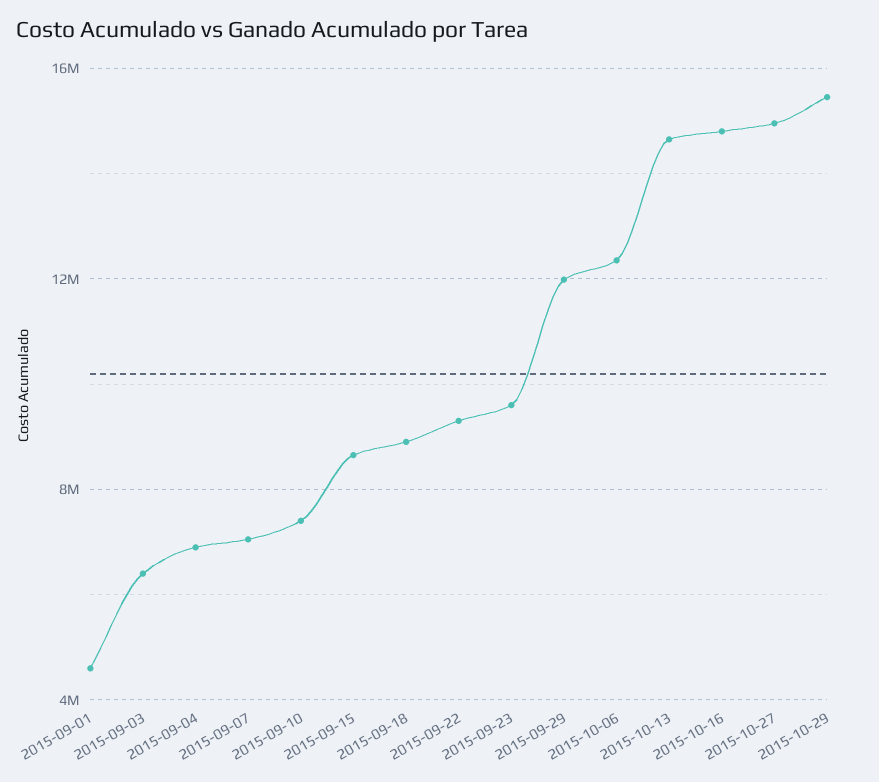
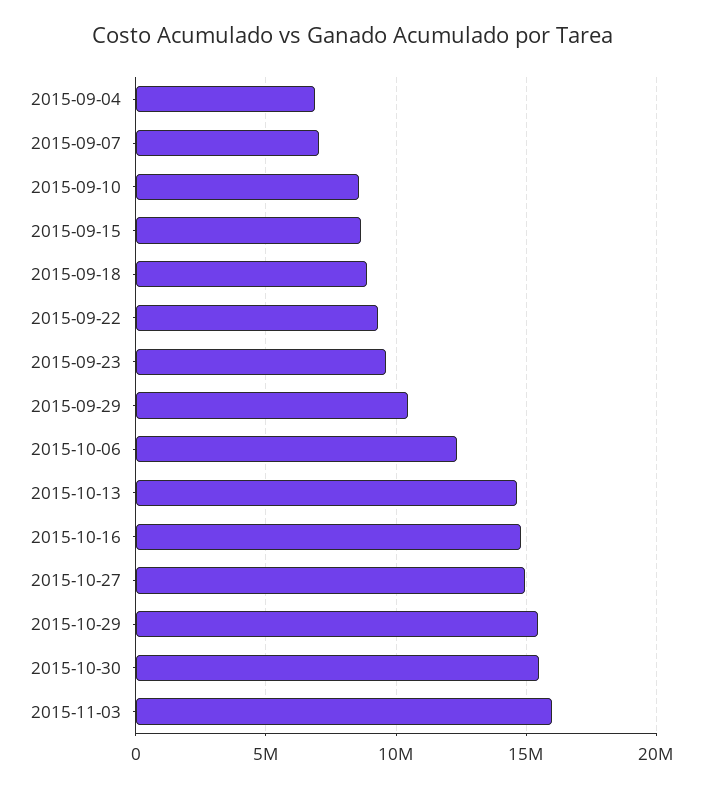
2015-09-01: 4500000 -> none
2015-09-03: 6500000 -> none
2015-09-10: 7500000 -> 8500000
2015-09-29: 12000000 -> 10500000
2015-10-30: none -> 15500000
2015-11-03: none -> 16000000

